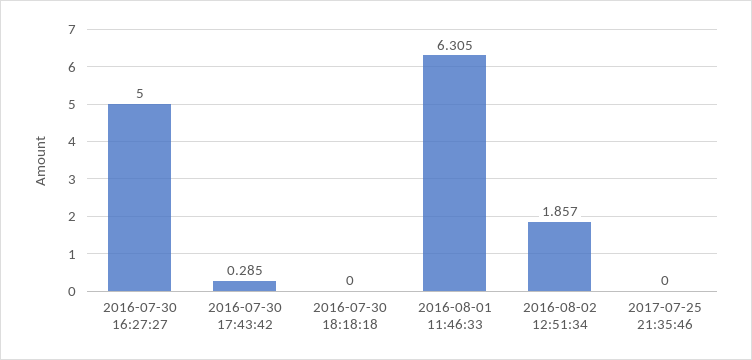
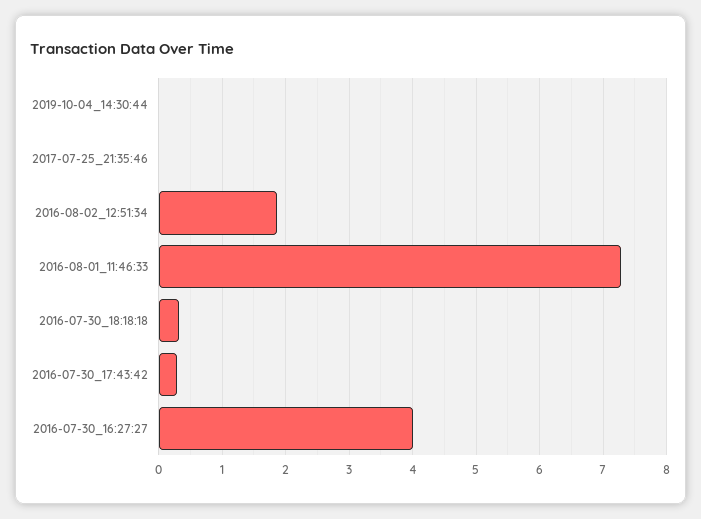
2016-07-30 16:27:27: 5 -> 4
2016-07-30 18:18:18: 0 -> 0.3
2016-08-01 11:46:33: 6.305 -> 7.3
2019-10-04_14:30:44: none -> 0

